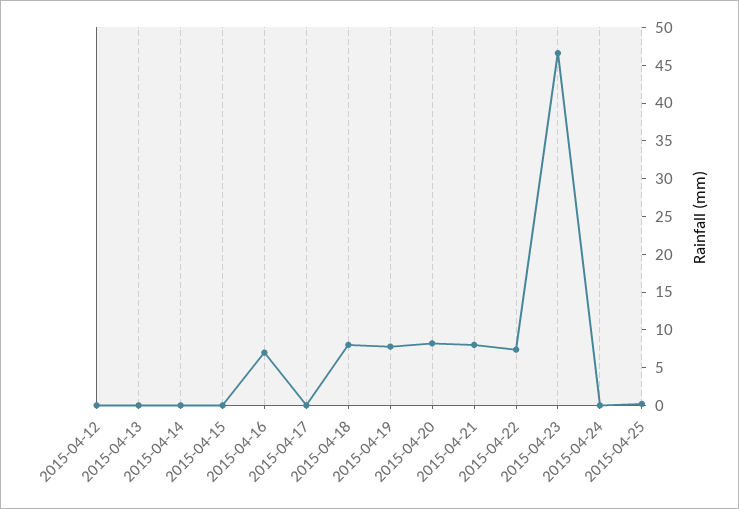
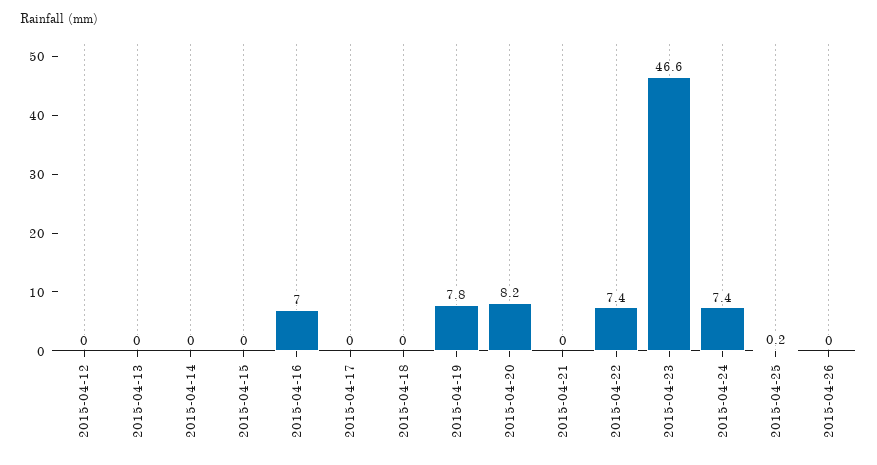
2015-04-18: 7.5 -> 0
2015-04-21: 7.5 -> 0
2015-04-24: 0 -> 7.4
2015-04-26: none -> 0

